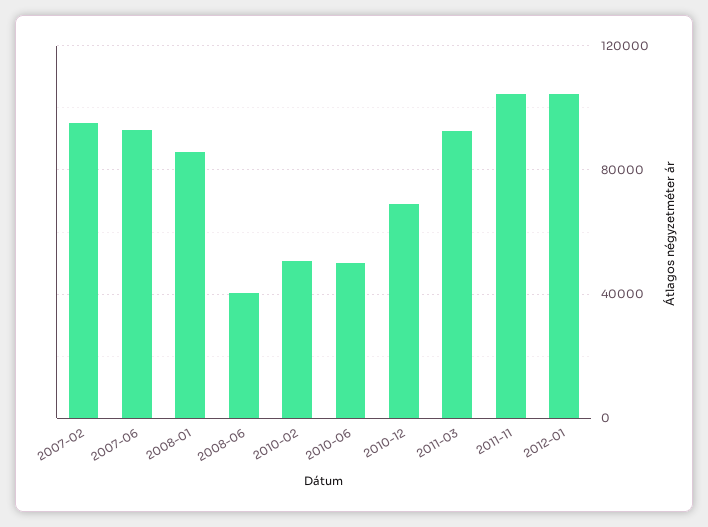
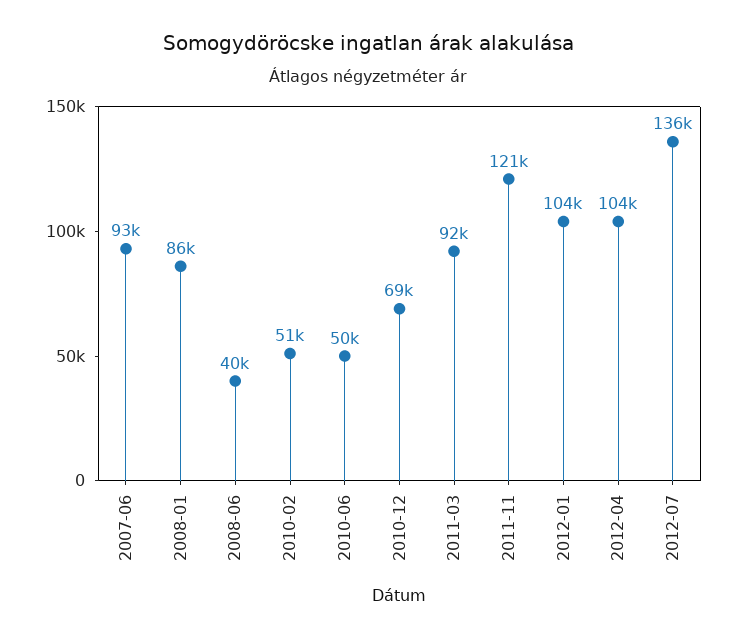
2007-02: 95000 -> none
2011-11: 105000 -> 121000
2012-04: none -> 104000
2012-07: none -> 136000

